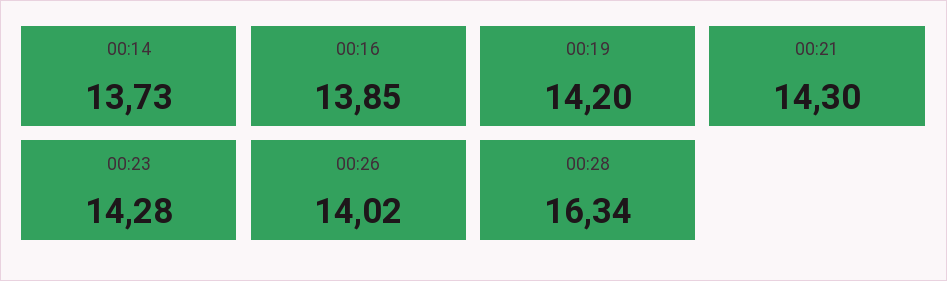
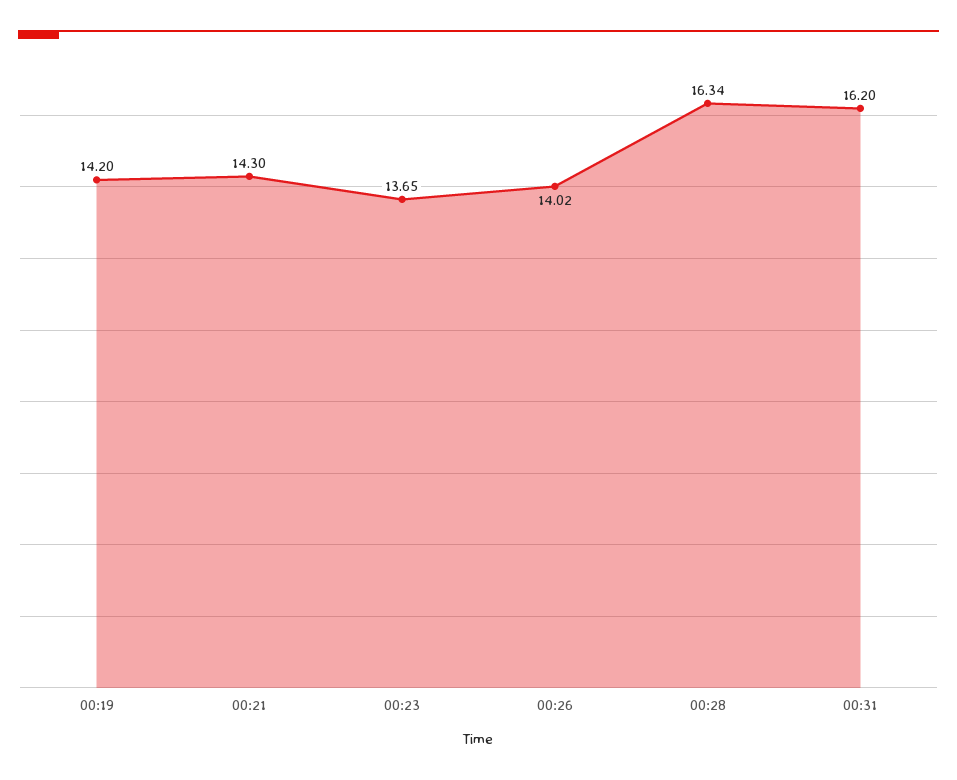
00:14: 13.73 -> none
00:16: 13.85 -> none
00:23: 14.28 -> 13.65
00:31: none -> 16.2

